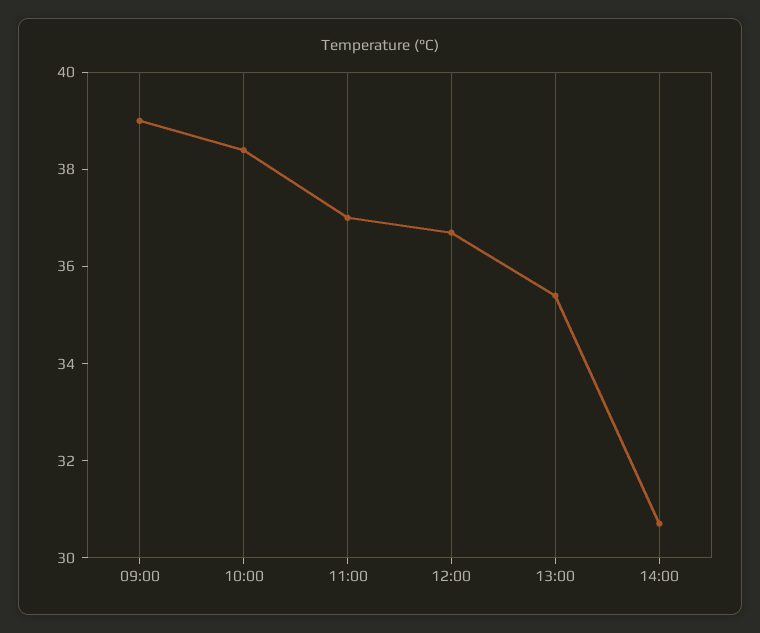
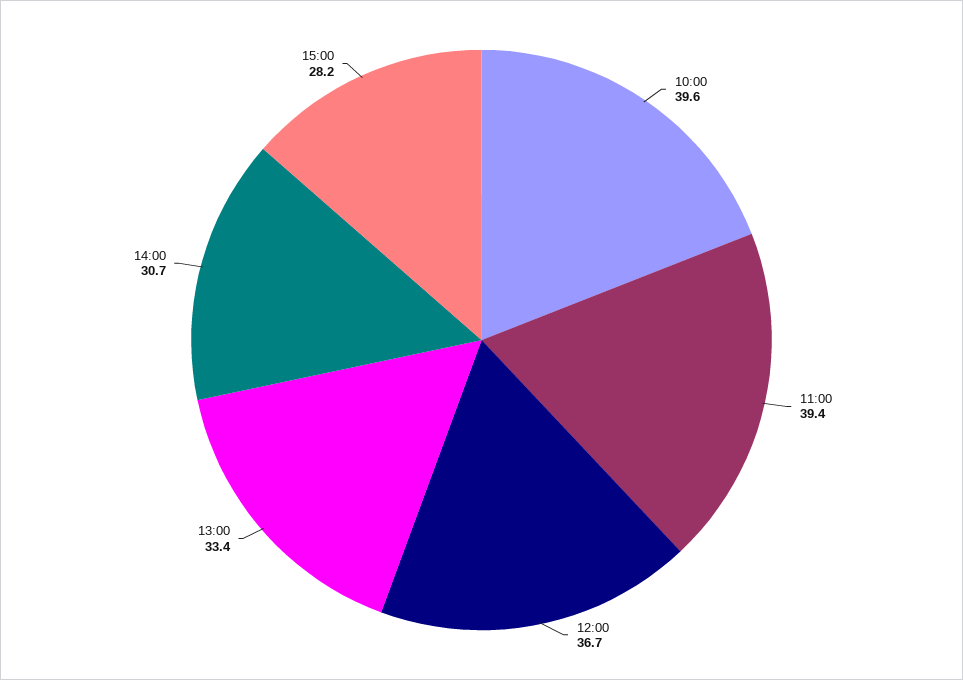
09:00: 39 -> none
10:00: 38.5 -> 39.6
11:00: 37 -> 39.4
13:00: 35.5 -> 33.4
15:00: none -> 28.2

